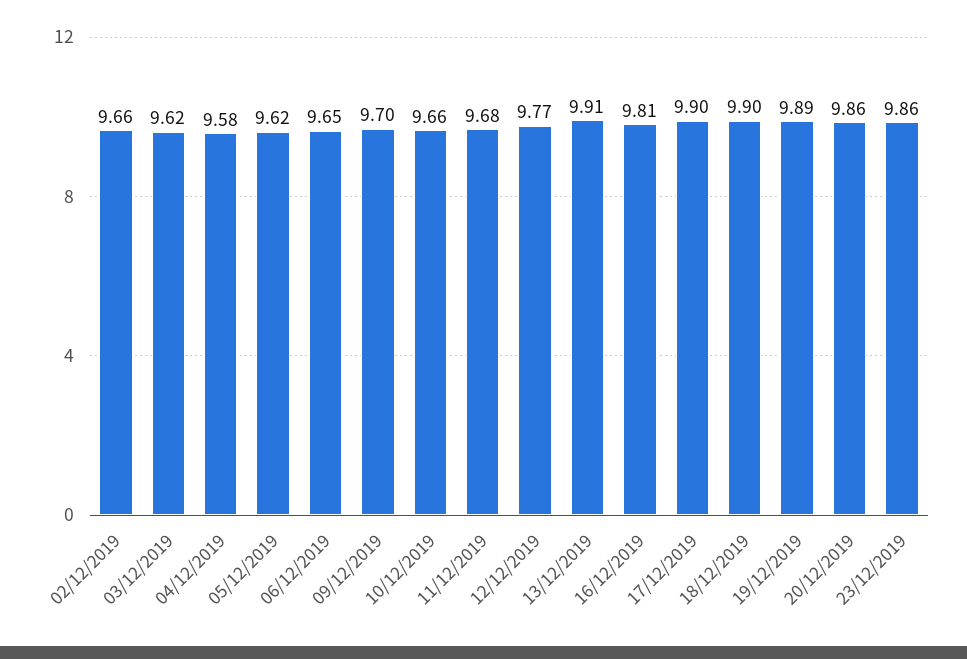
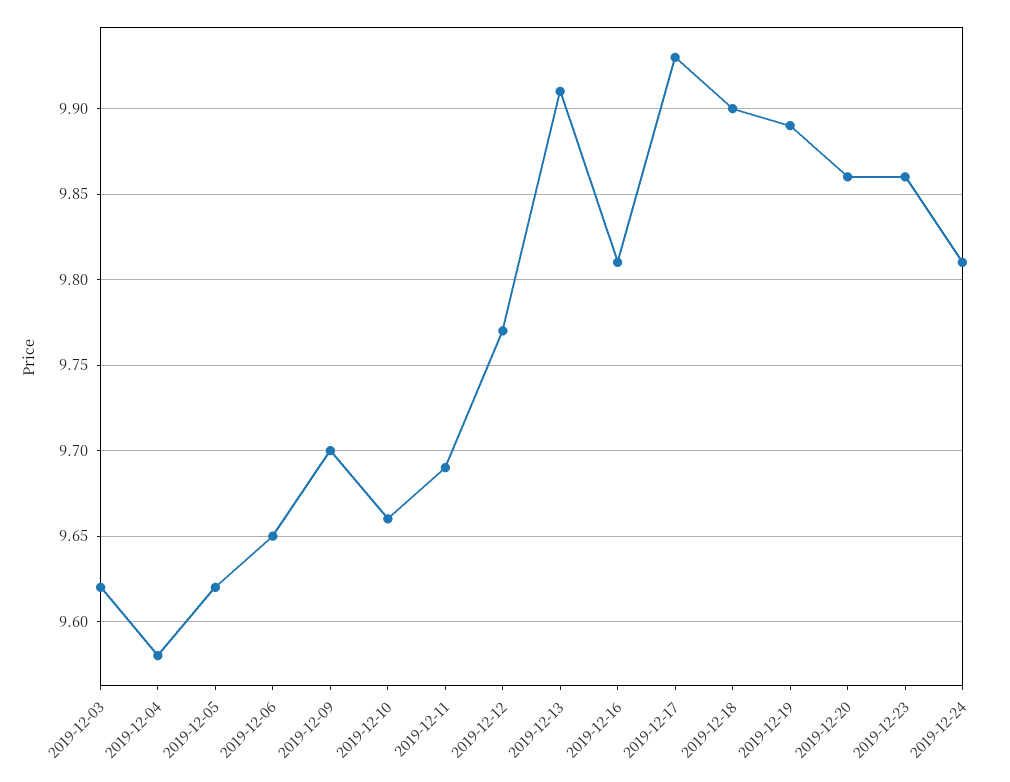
02/12/2019: 9.66 -> none
11/12/2019: 9.68 -> 9.69
17/12/2019: 9.9 -> 9.93
2019-12-24: none -> 9.81

